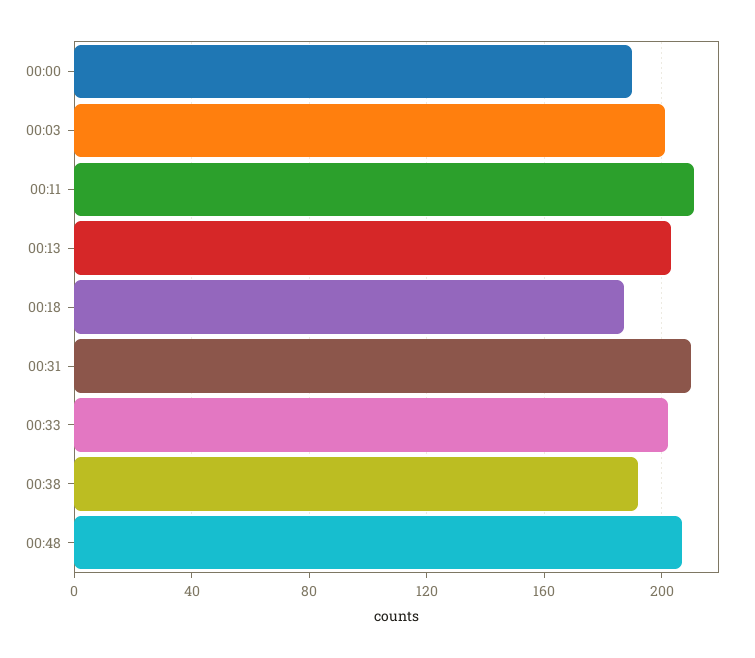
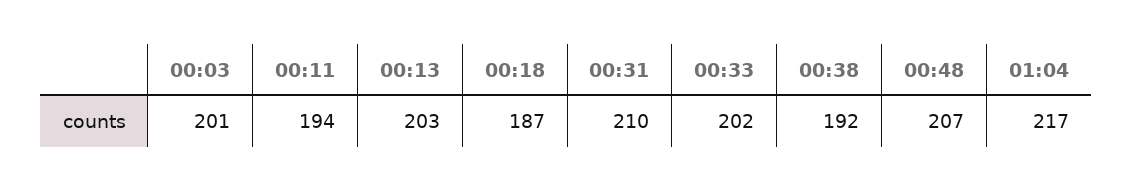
00:00: 190 -> none
00:11: 210 -> 194
01:04: none -> 217

